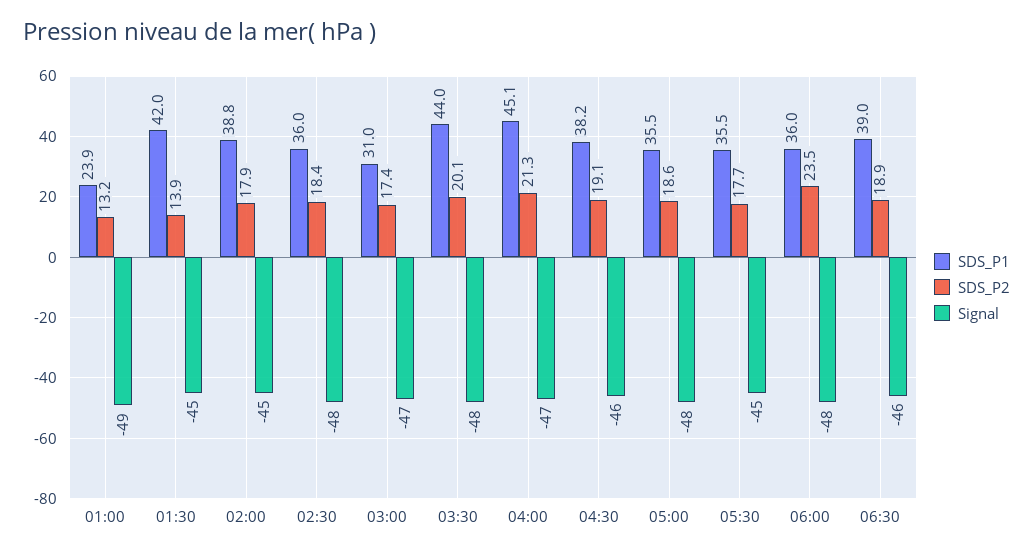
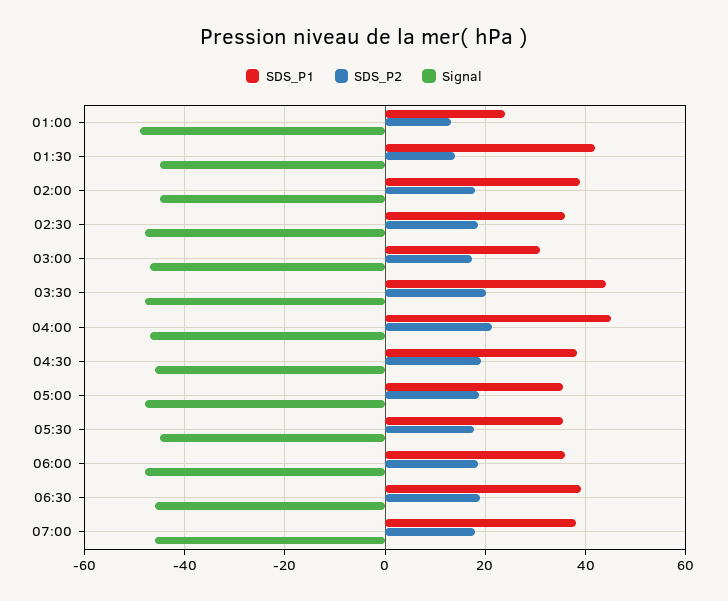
SDS_P2, 06:00: 23.5 -> 18
SDS_P1, 07:00: none -> 38
SDS_P2, 07:00: none -> 18
Signal, 07:00: none -> -46

